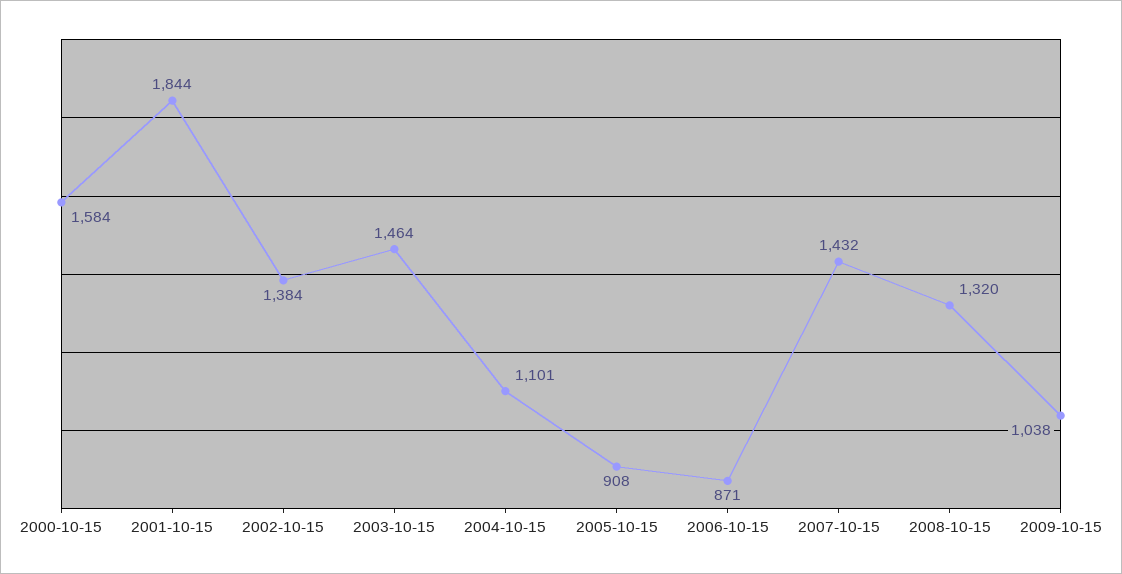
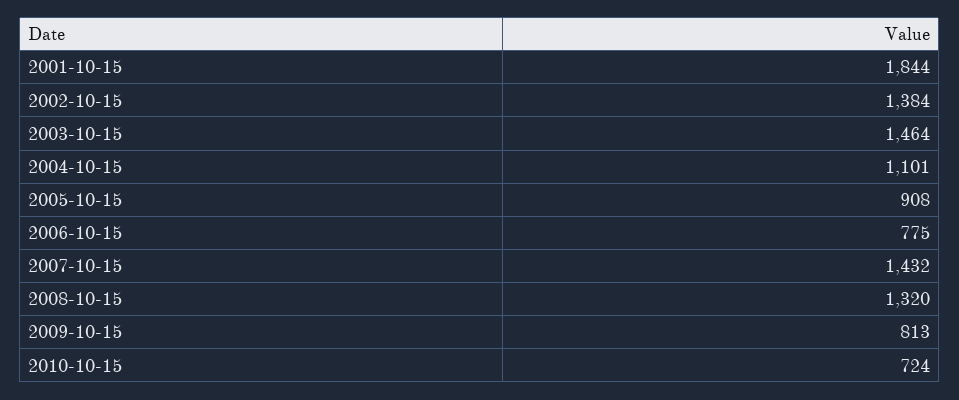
2000-10-15: 1584 -> none
2006-10-15: 871 -> 775
2009-10-15: 1038 -> 813
2010-10-15: none -> 724

